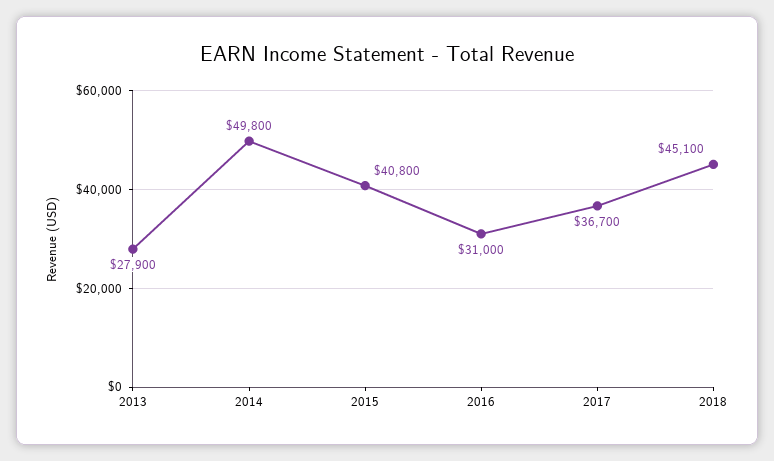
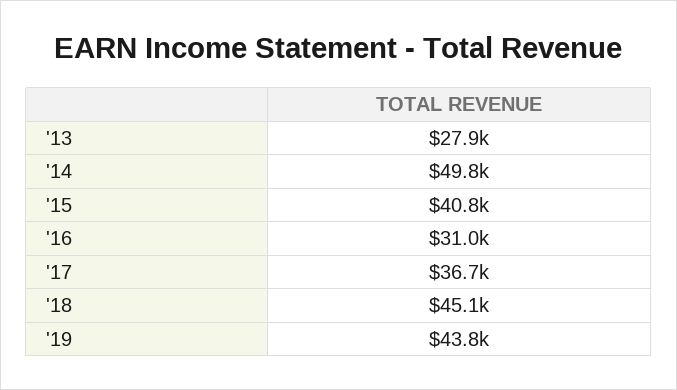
'19: none -> 43800

